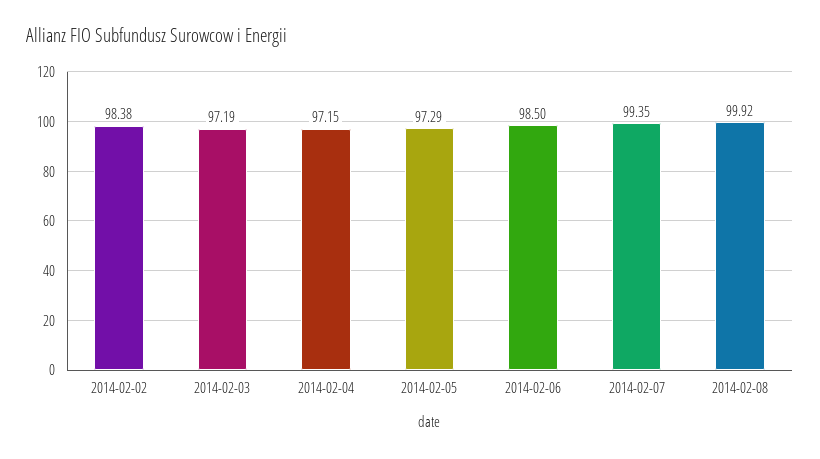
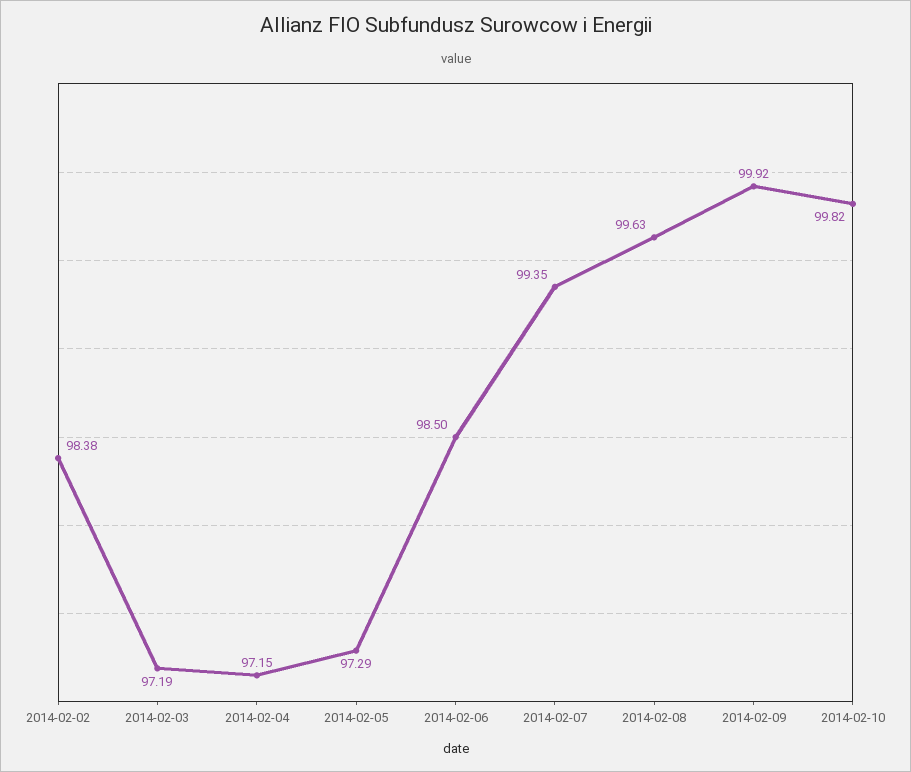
2014-02-08: 99.92 -> 99.63
2014-02-09: none -> 99.92
2014-02-10: none -> 99.82

